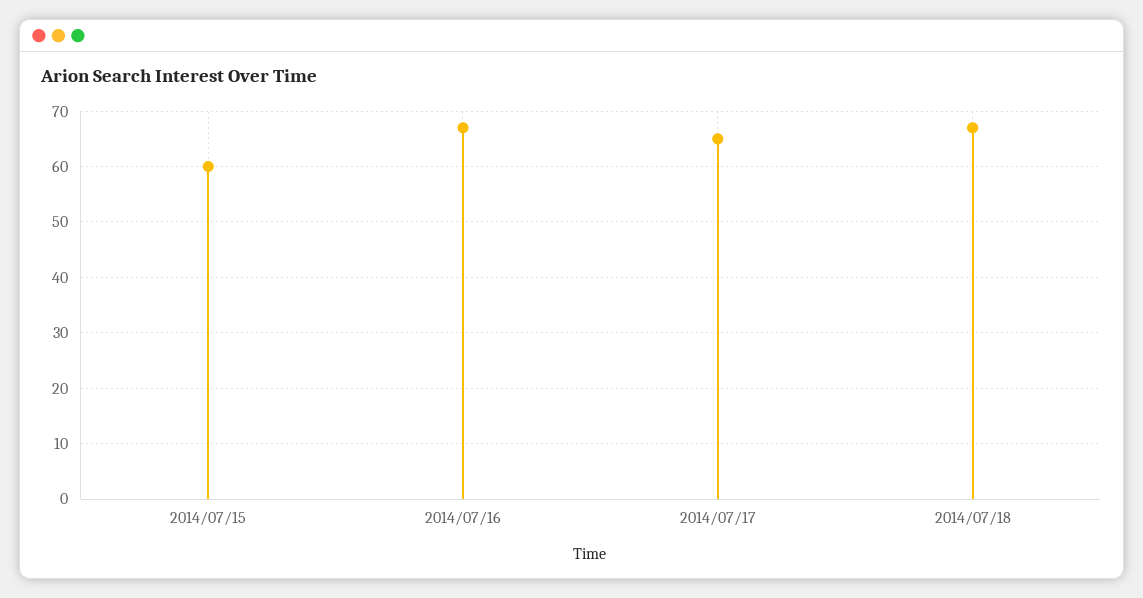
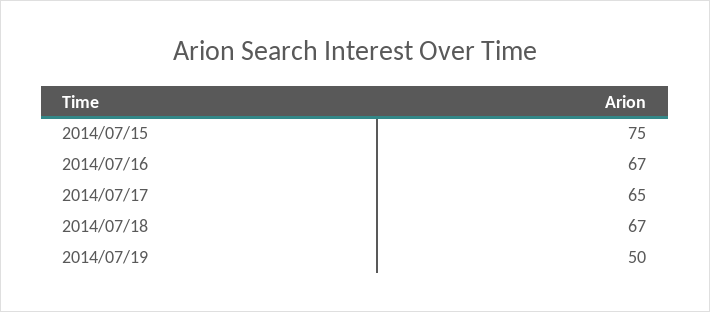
2014/07/15: 60 -> 75
2014/07/19: none -> 50

